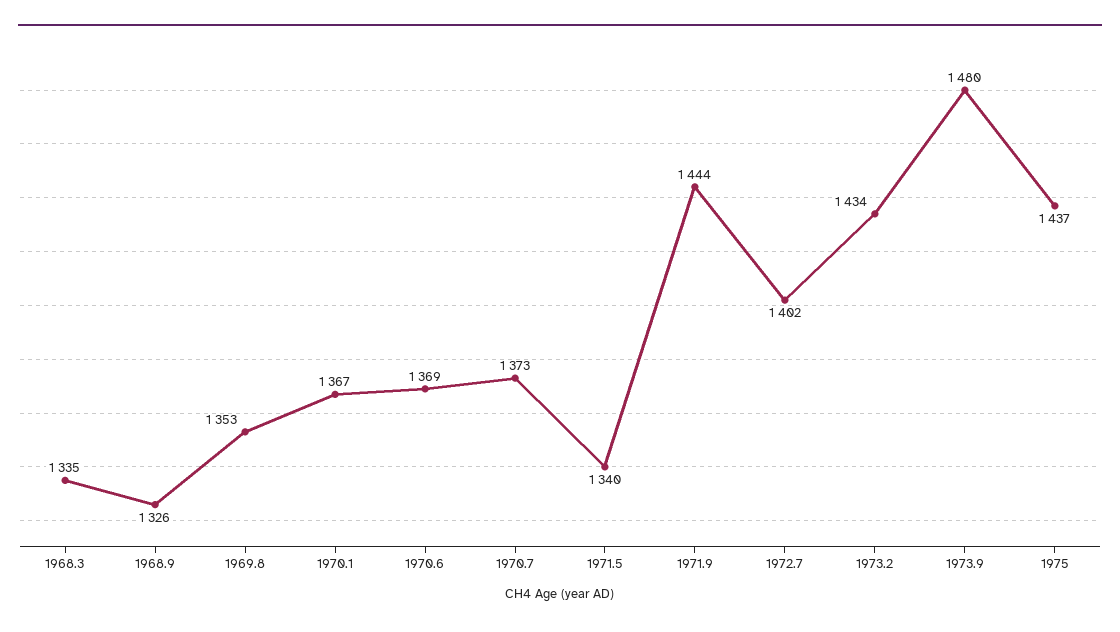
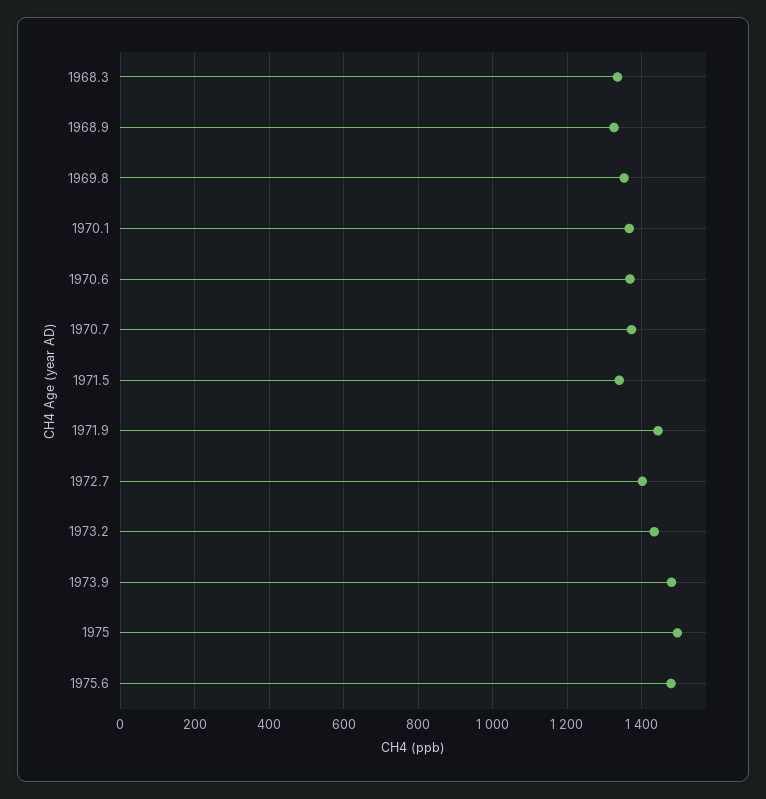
1975: 1437 -> 1500
1975.6: none -> 1480

